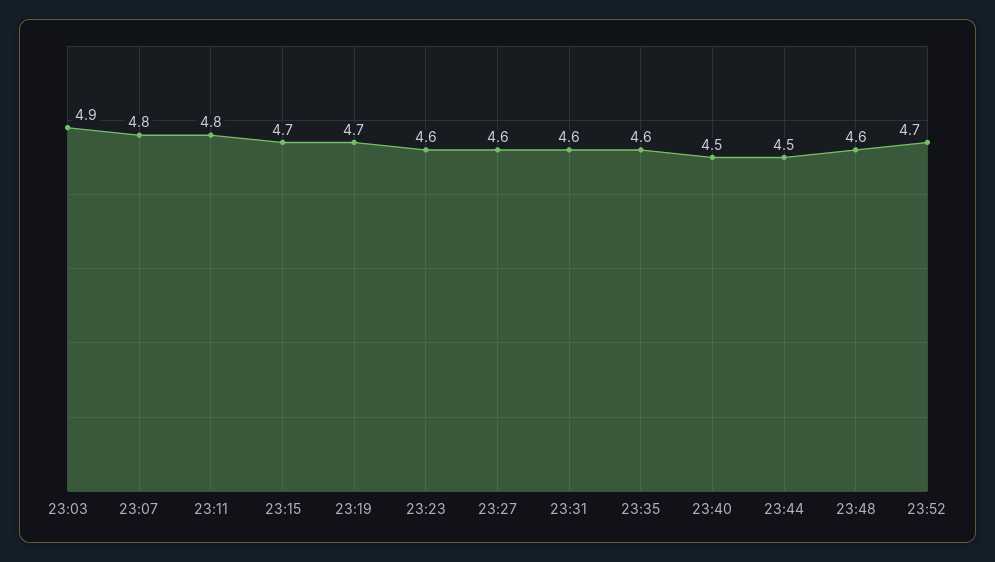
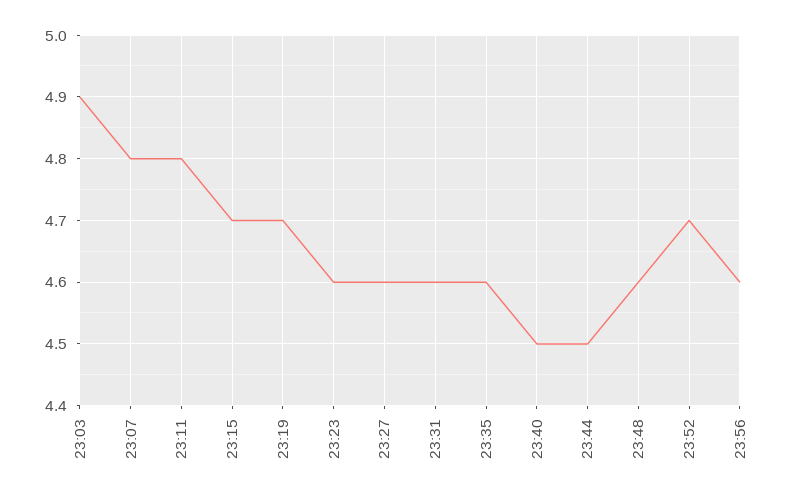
23:56: none -> 4.6

